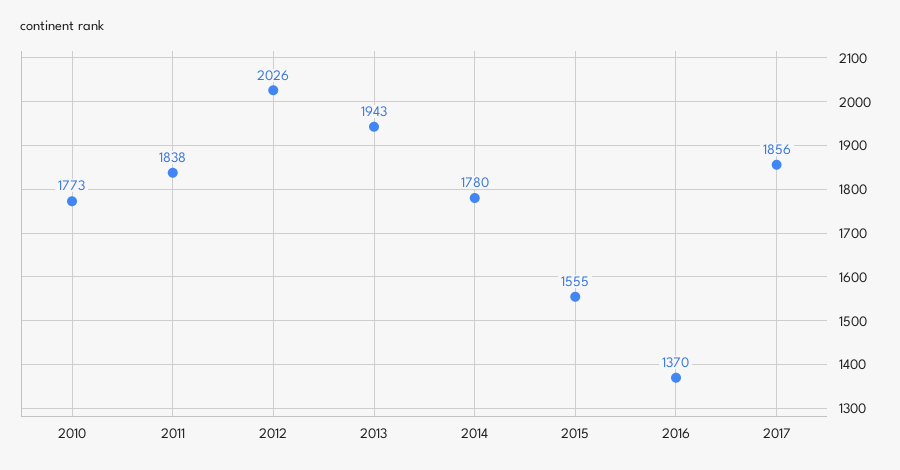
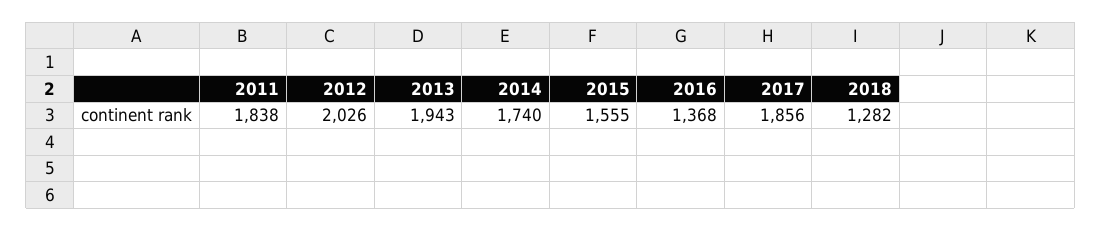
2010: 1773 -> none
2014: 1780 -> 1740
2016: 1370 -> 1368
2018: none -> 1282

